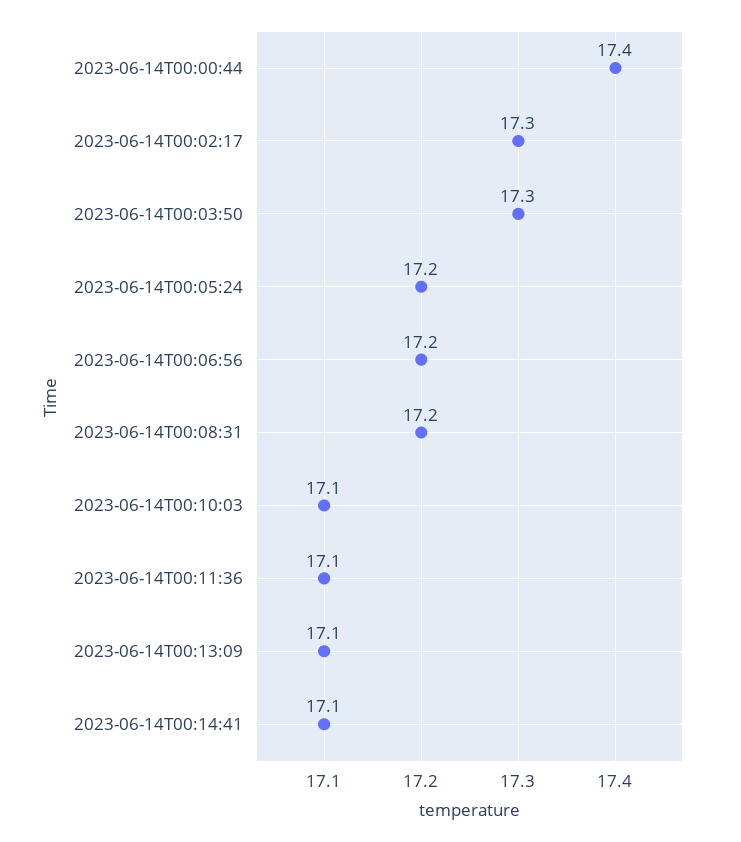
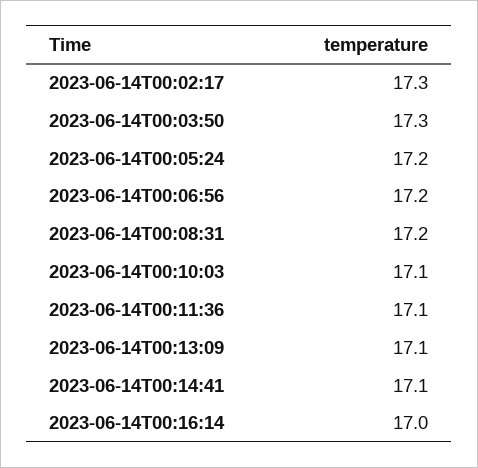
2023-06-14T00:00:44: 17.4 -> none
2023-06-14T00:16:14: none -> 17

